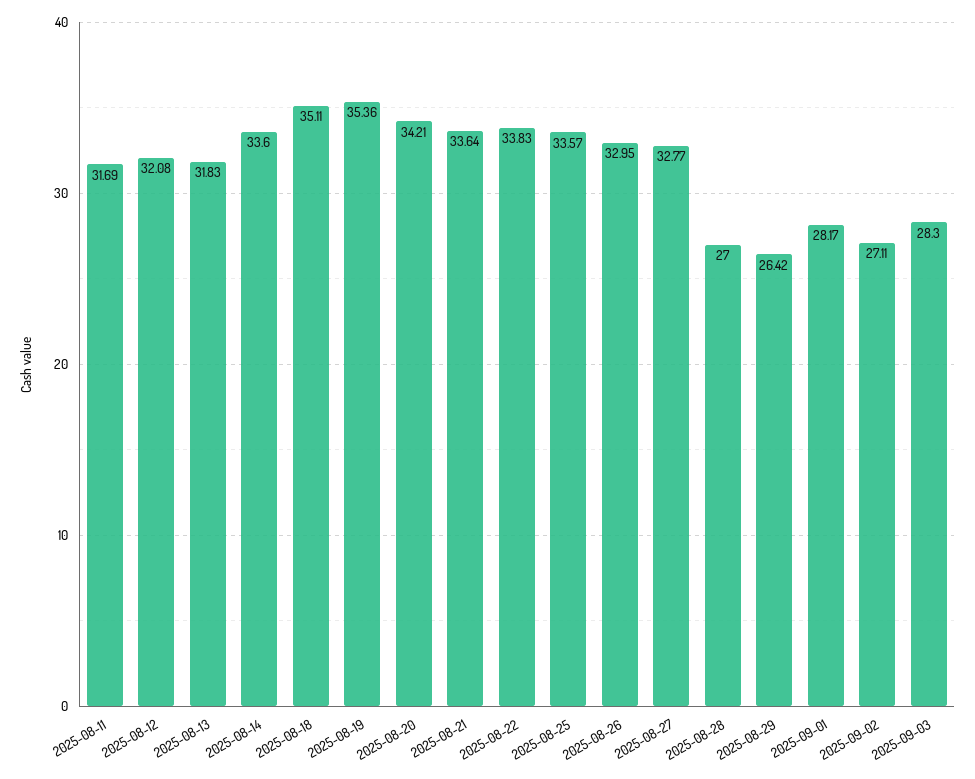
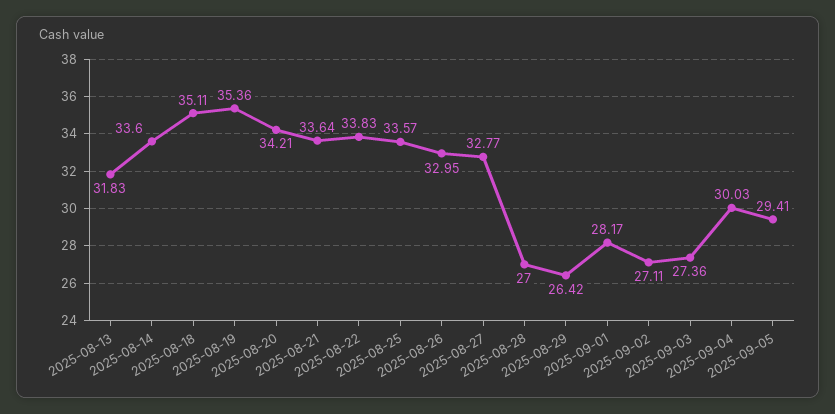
2025-08-11: 31.69 -> none
2025-08-12: 32.08 -> none
2025-09-03: 28.3 -> 27.36
2025-09-04: none -> 30.03
2025-09-05: none -> 29.41

